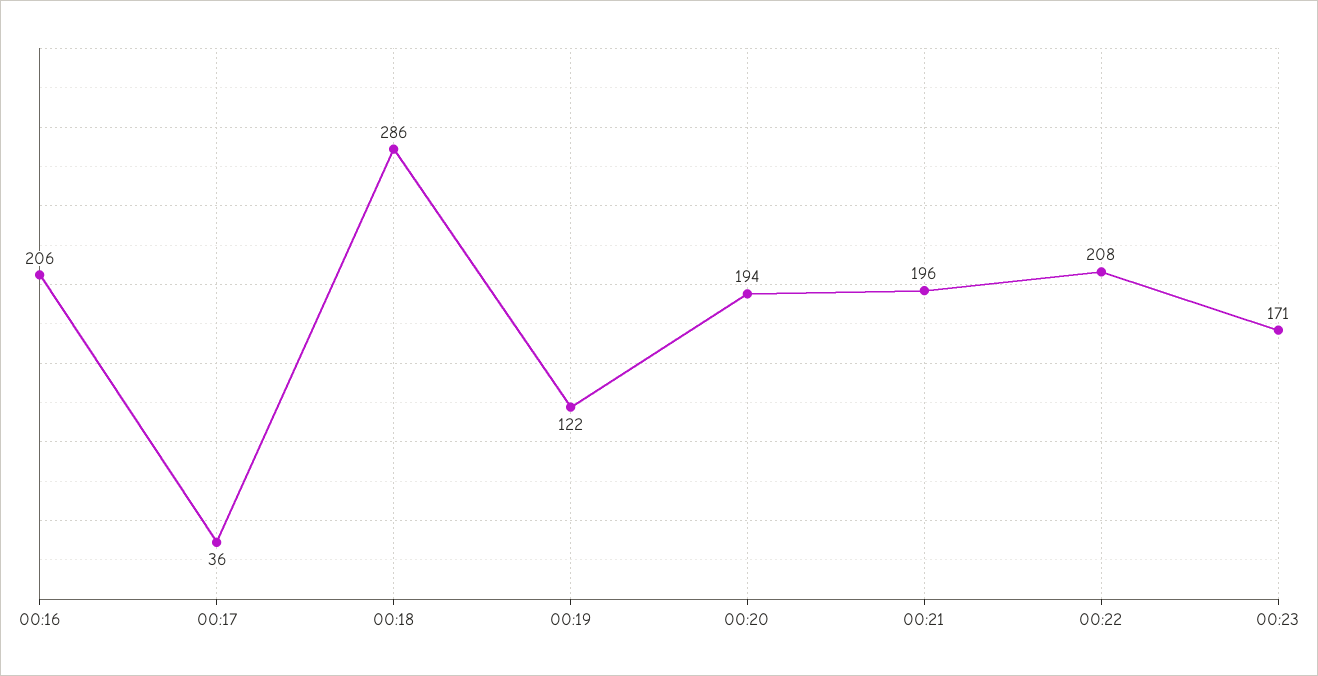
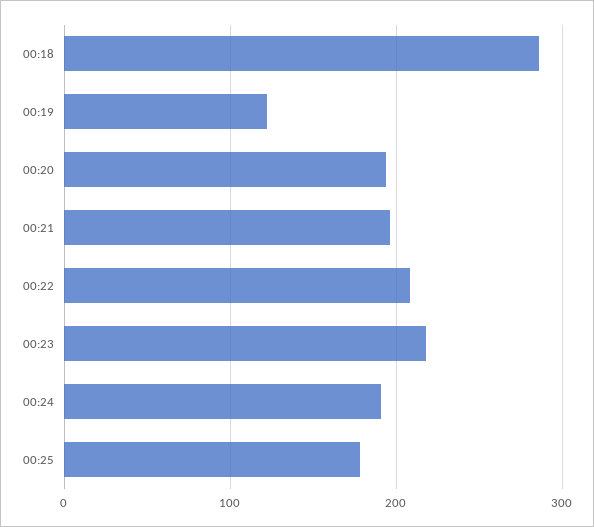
00:16: 206 -> none
00:17: 36 -> none
00:23: 171 -> 220
00:24: none -> 190
00:25: none -> 180

